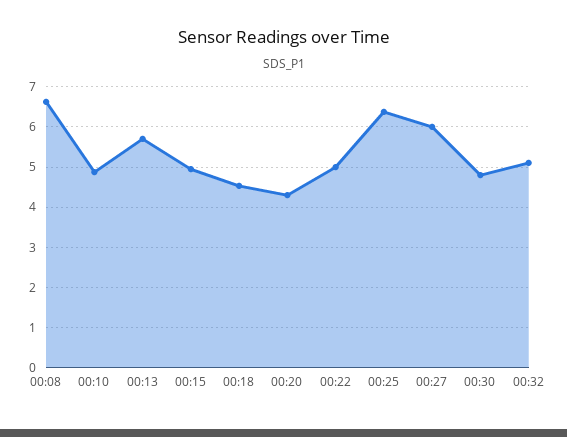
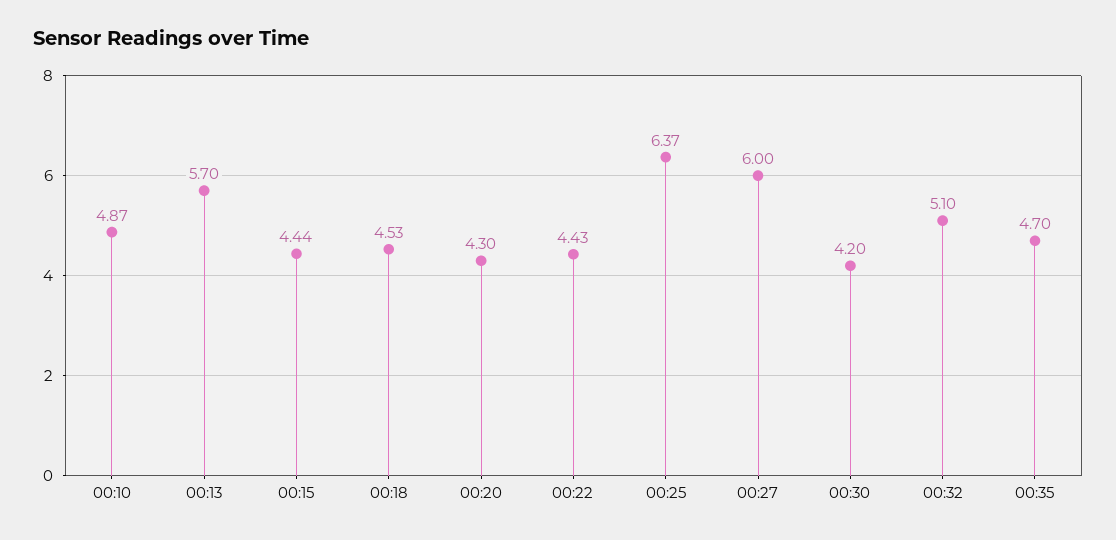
00:08: 6.6 -> none
00:15: 5 -> 4.44
00:22: 5 -> 4.43
00:30: 4.8 -> 4.2
00:35: none -> 4.7

